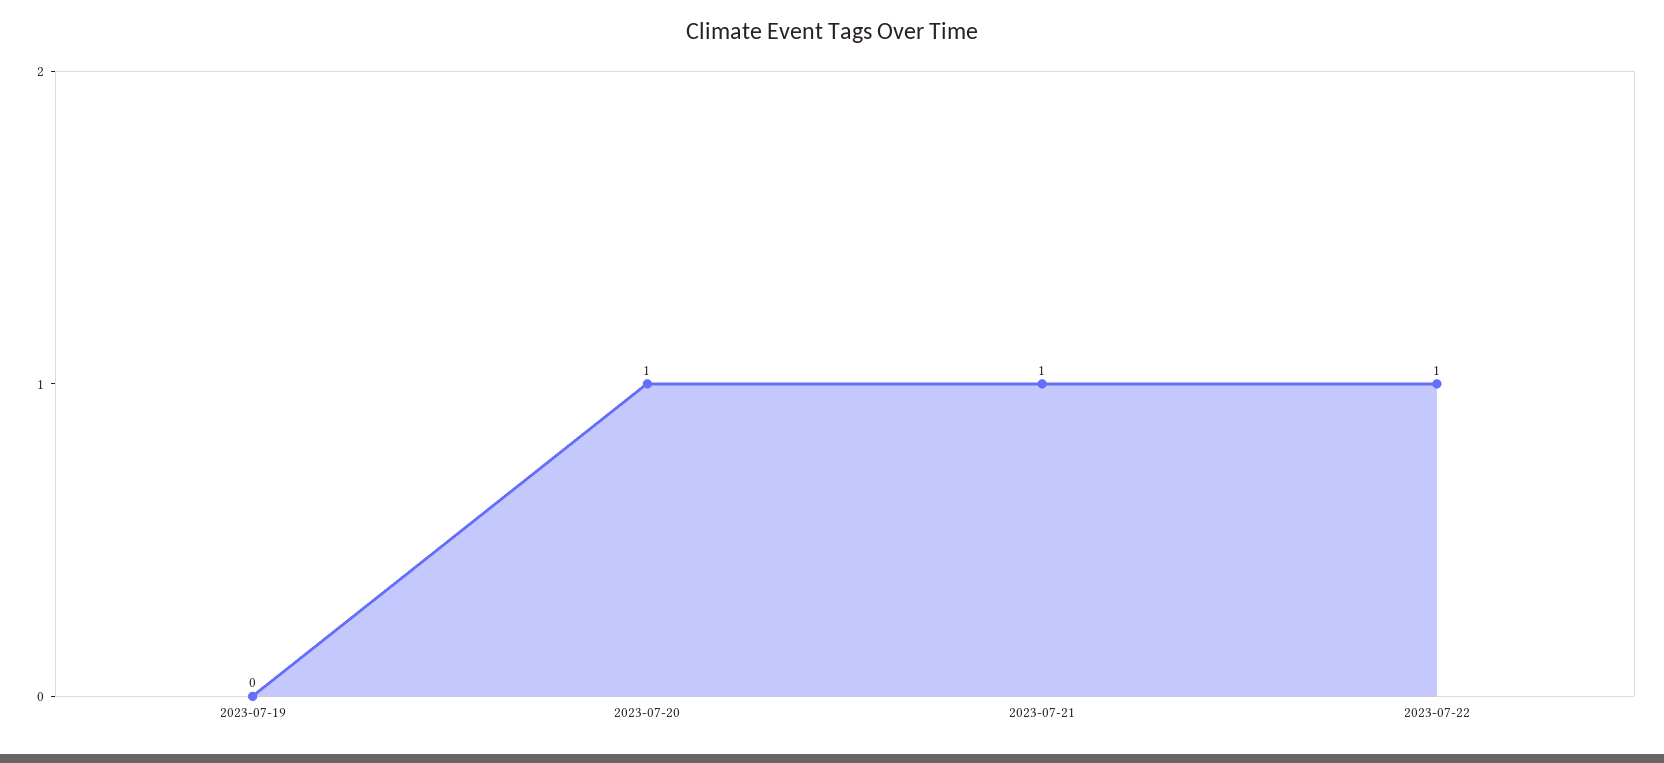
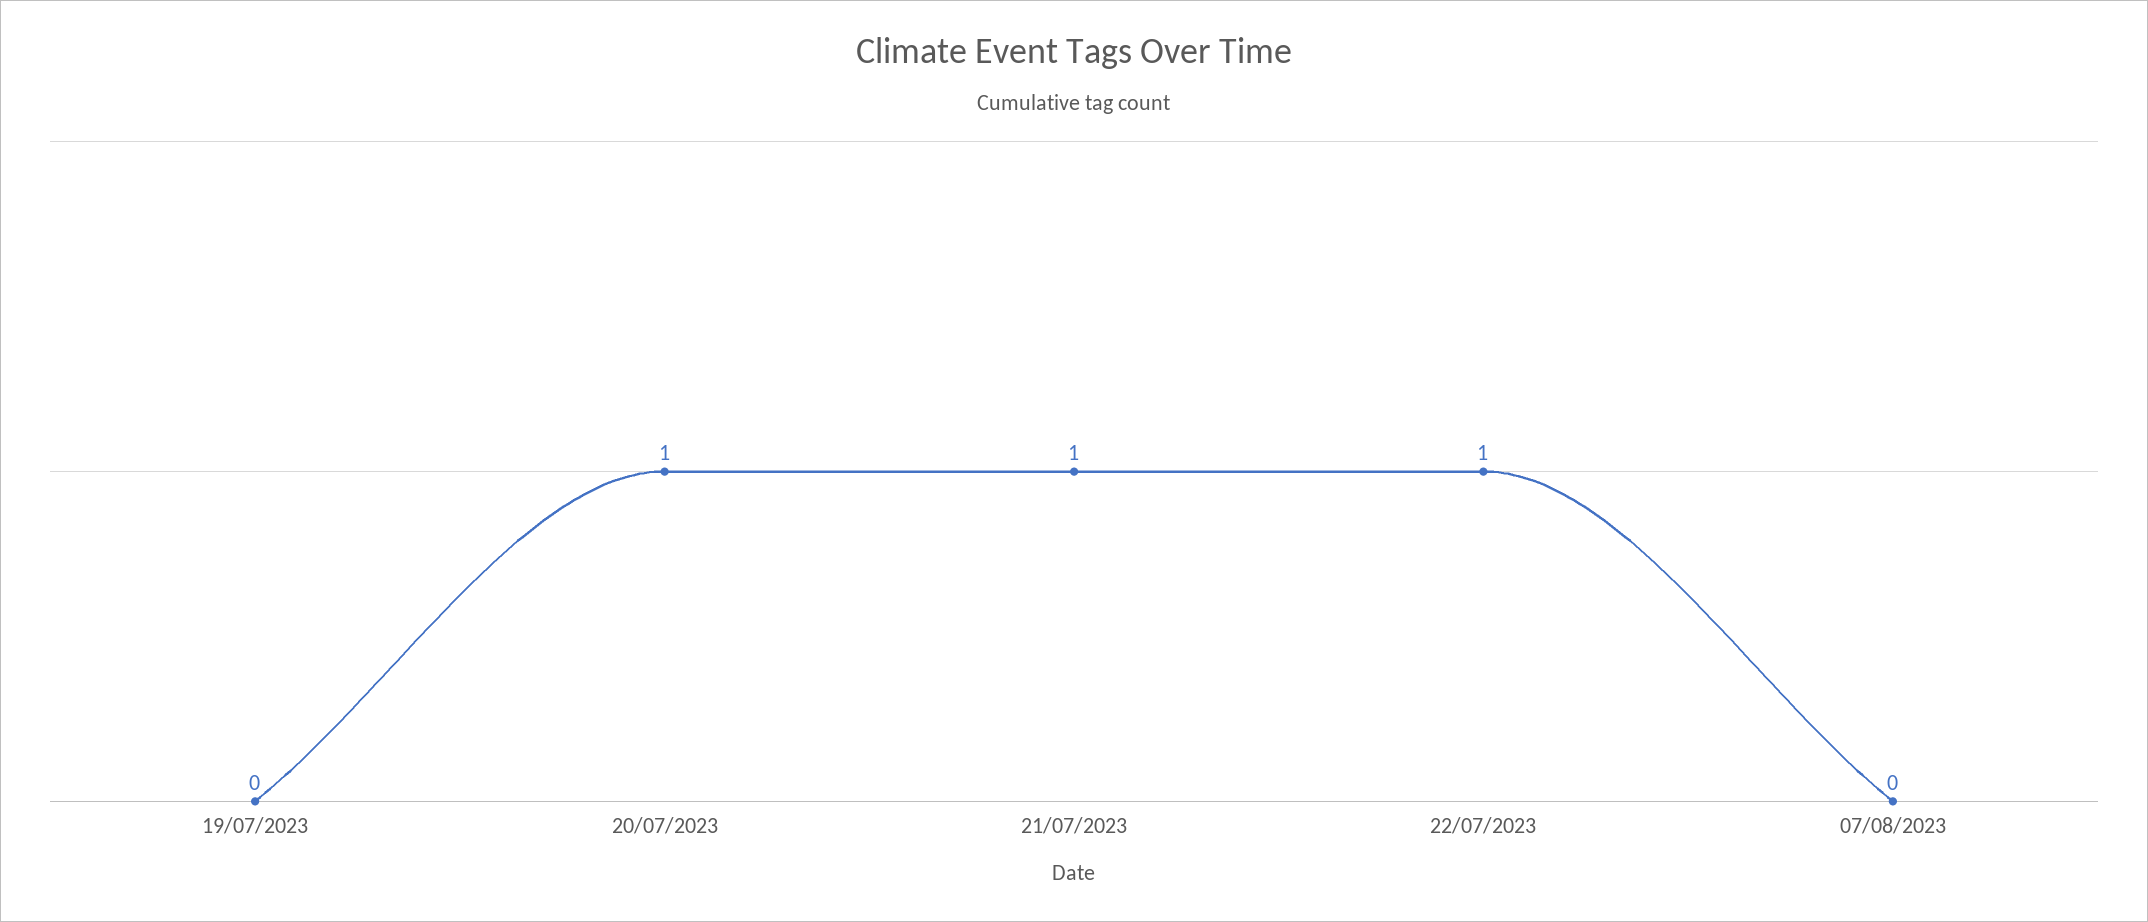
07/08/2023: none -> 0

